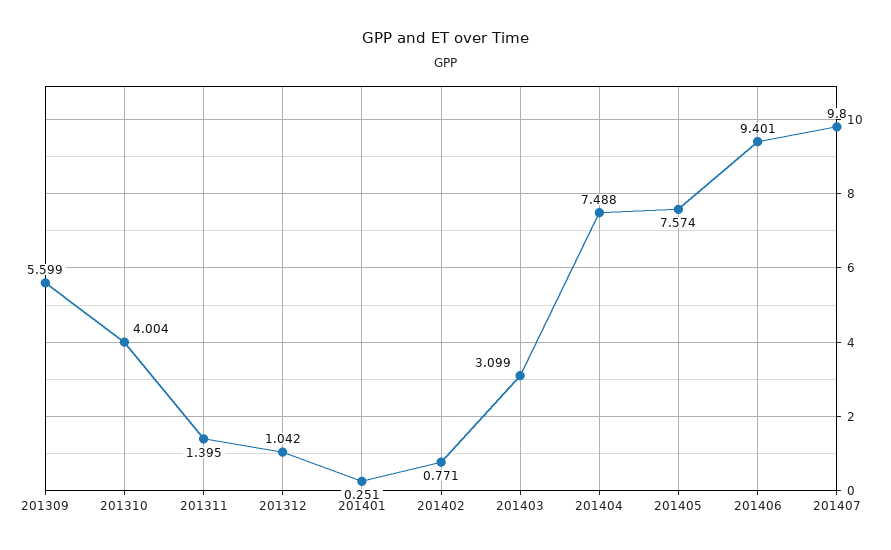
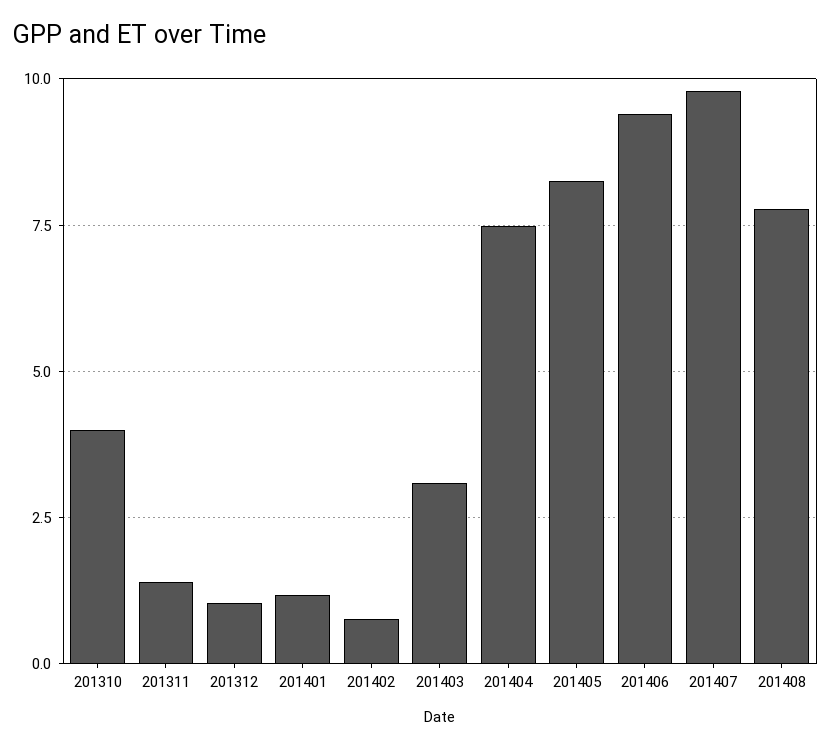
201309: 5.599 -> none
201401: 0.251 -> 1.25
201405: 7.574 -> 8.25
201408: none -> 7.75

